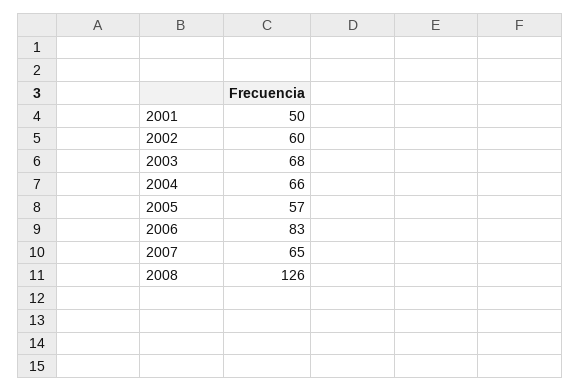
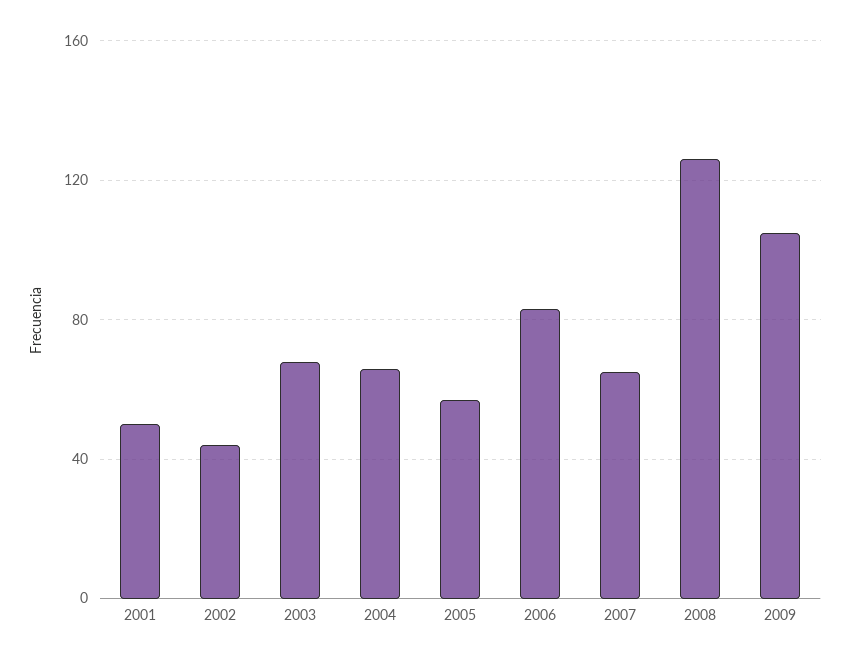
2002: 60 -> 45
2009: none -> 105

